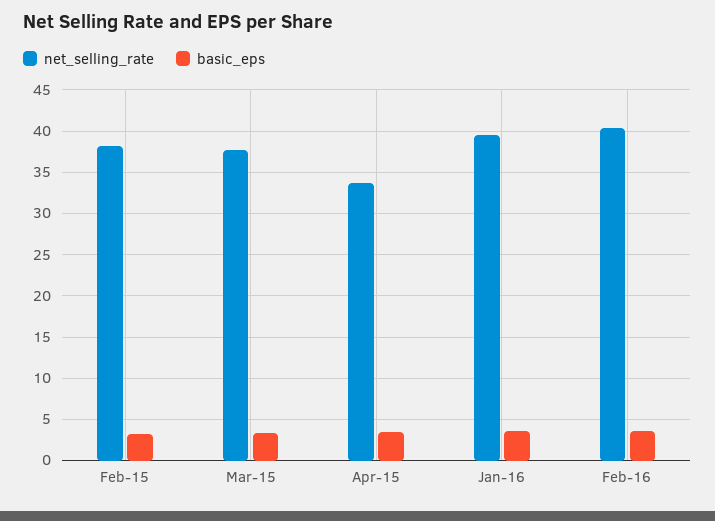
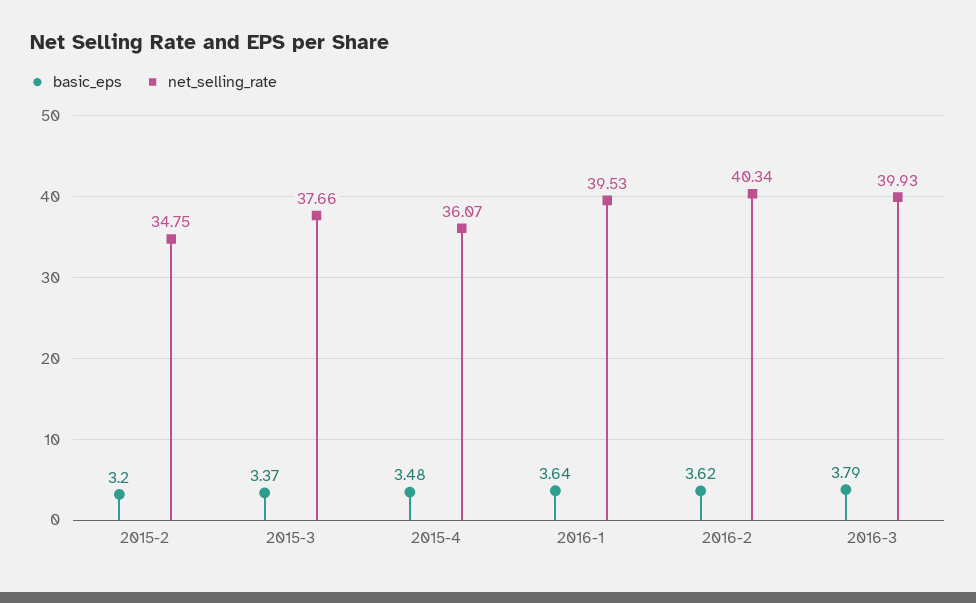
net_selling_rate, Feb-15: 38 -> 34.75
net_selling_rate, Apr-15: 34 -> 36.07
basic_eps, 2016-3: none -> 3.79
net_selling_rate, 2016-3: none -> 39.93

